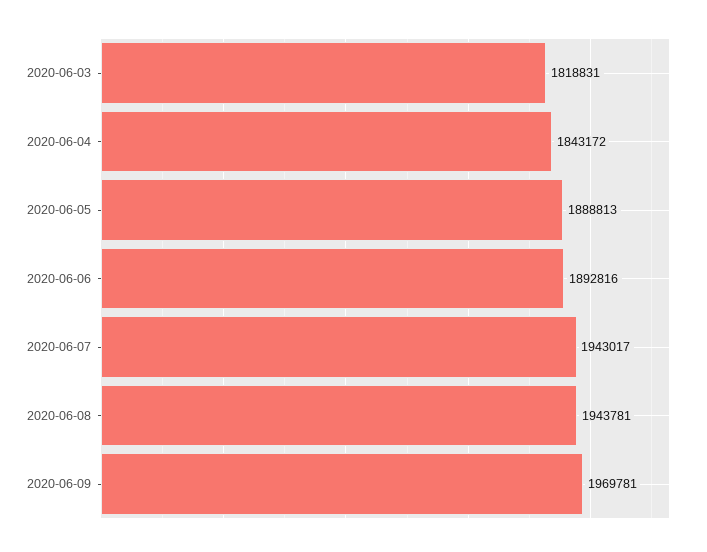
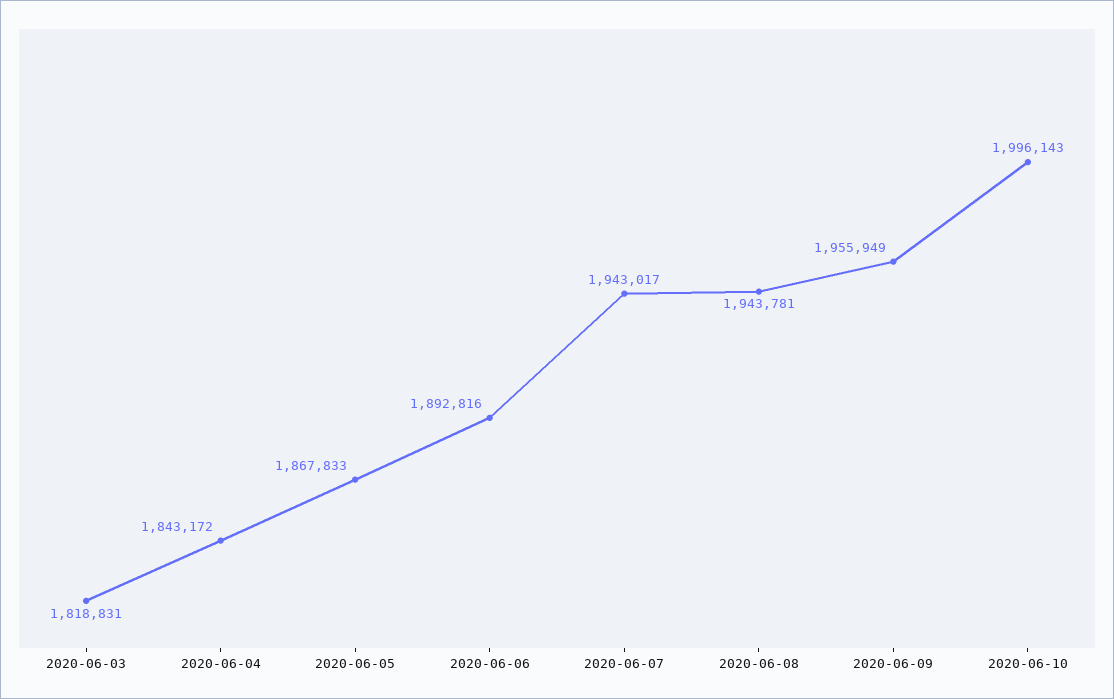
2020-06-05: 1888813 -> 1867833
2020-06-09: 1969781 -> 1955949
2020-06-10: none -> 1996143

